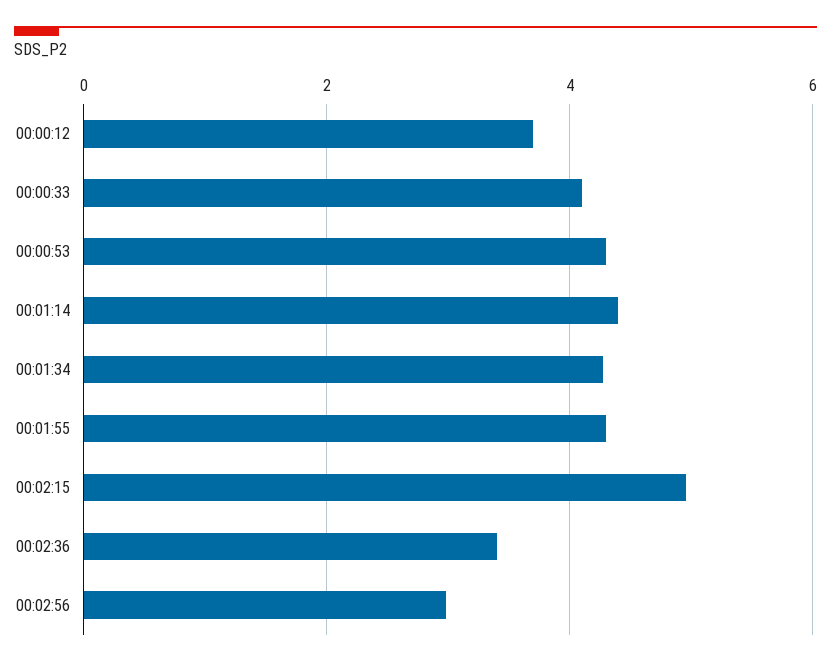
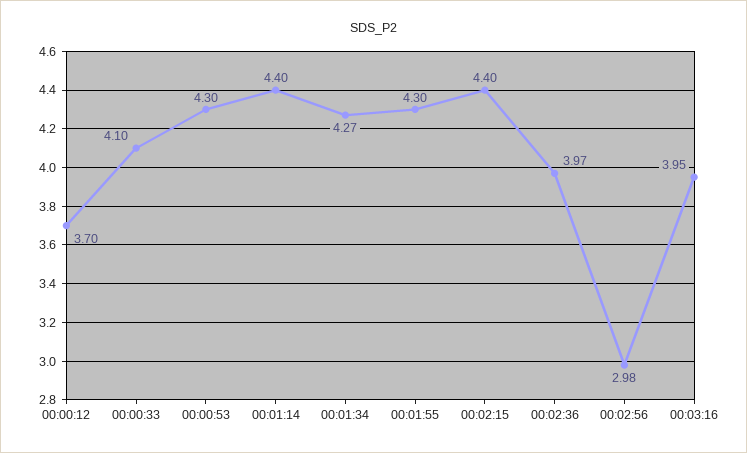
00:02:15: 5 -> 4.4
00:02:36: 3.4 -> 3.97
00:03:16: none -> 3.95

